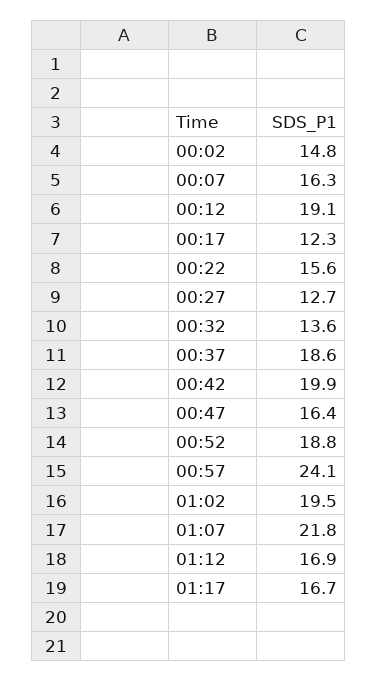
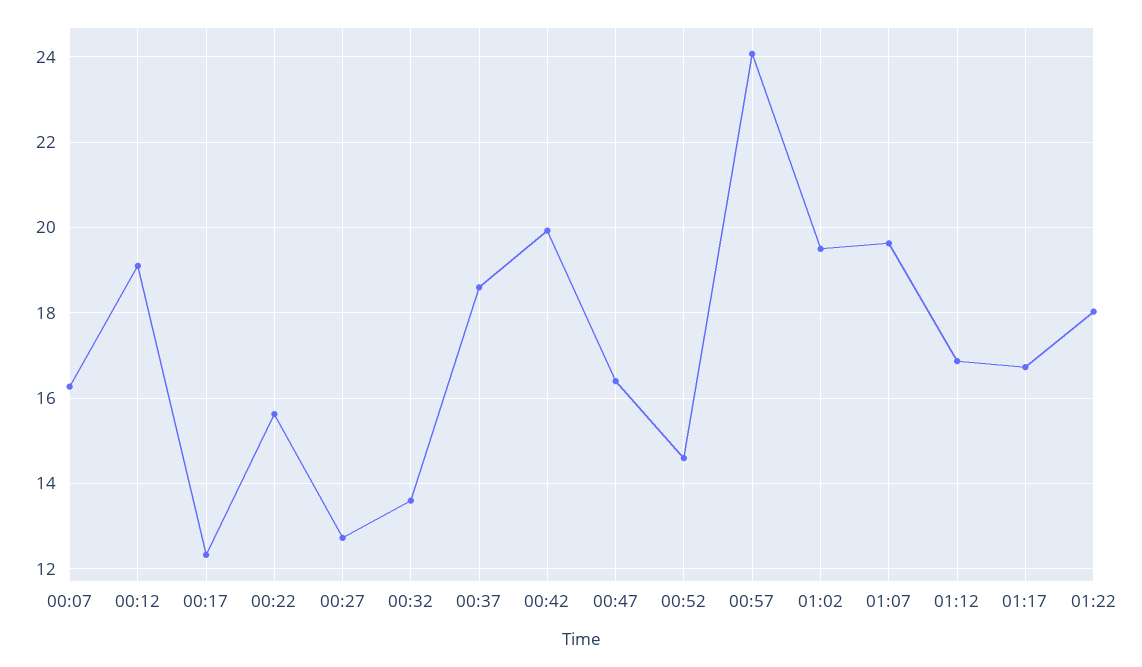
00:02: 14.8 -> none
00:52: 18.8 -> 14.6
01:07: 21.8 -> 19.6
01:22: none -> 18

